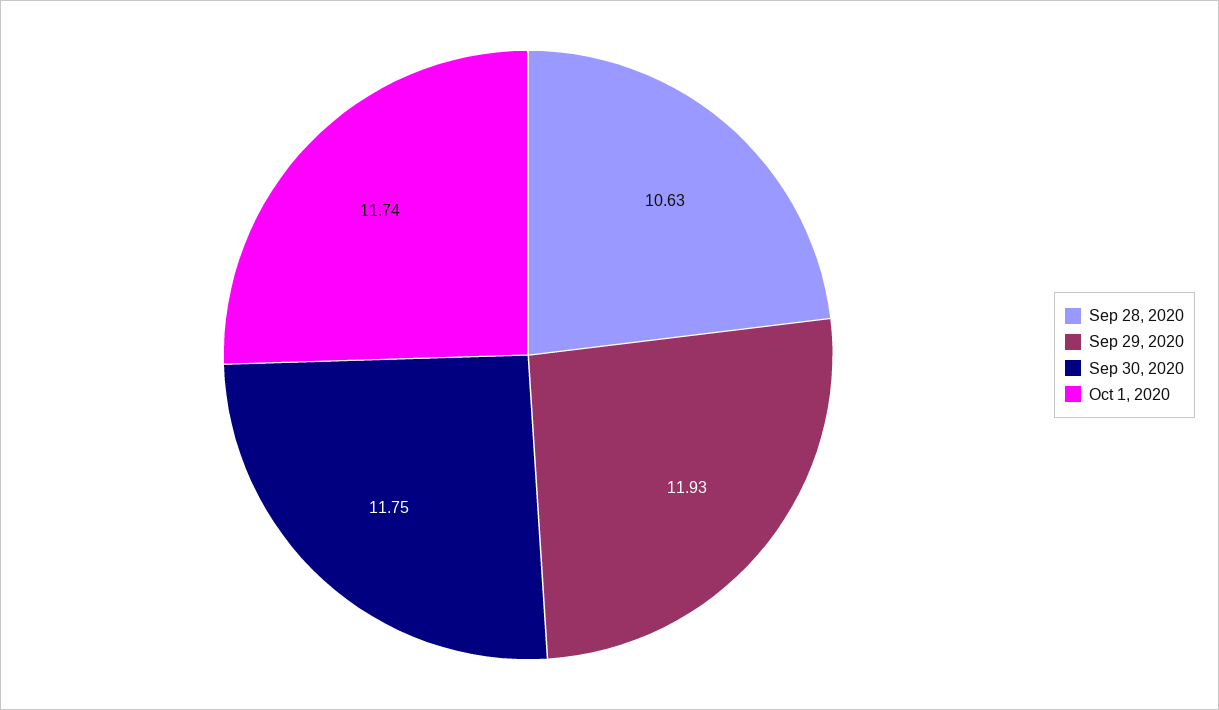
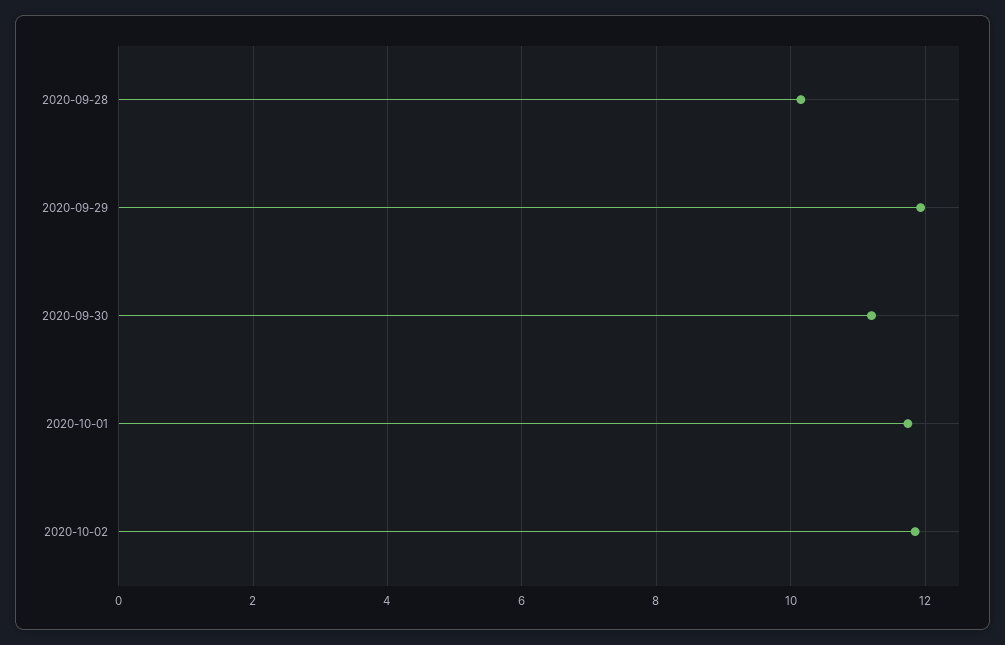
Sep 28, 2020: 10.63 -> 10.2
Sep 30, 2020: 11.75 -> 11.2
2020-10-02: none -> 11.8

